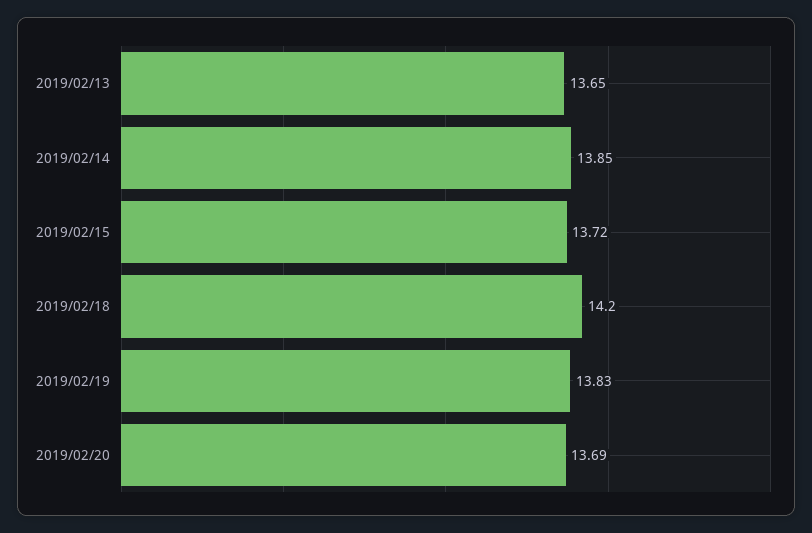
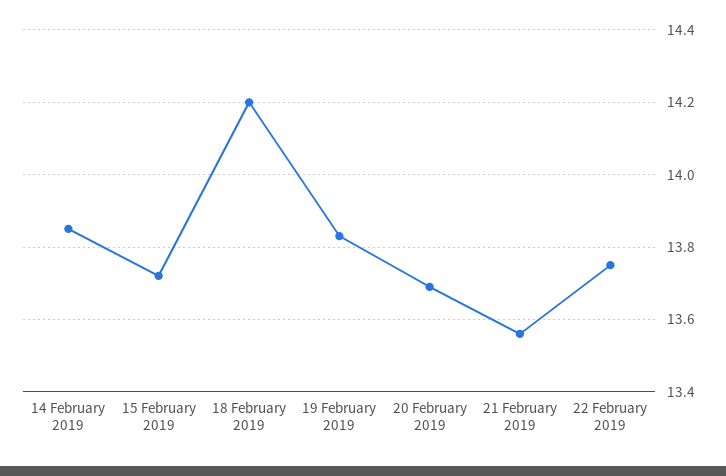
2019/02/13: 13.65 -> none
21 February 2019: none -> 13.55
22 February 2019: none -> 13.75

